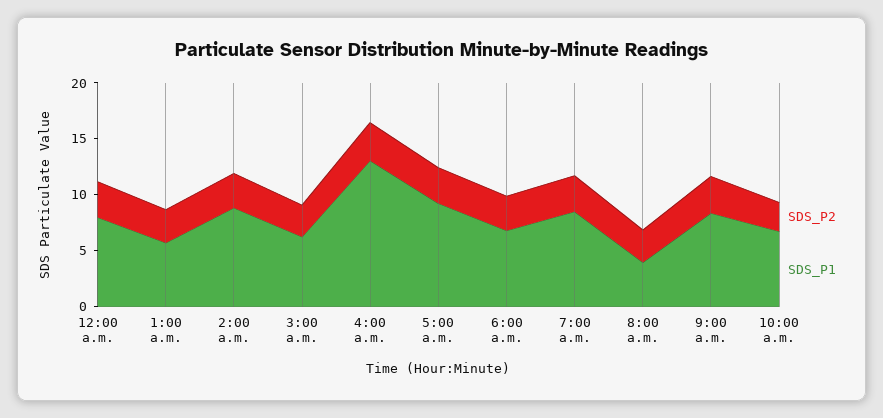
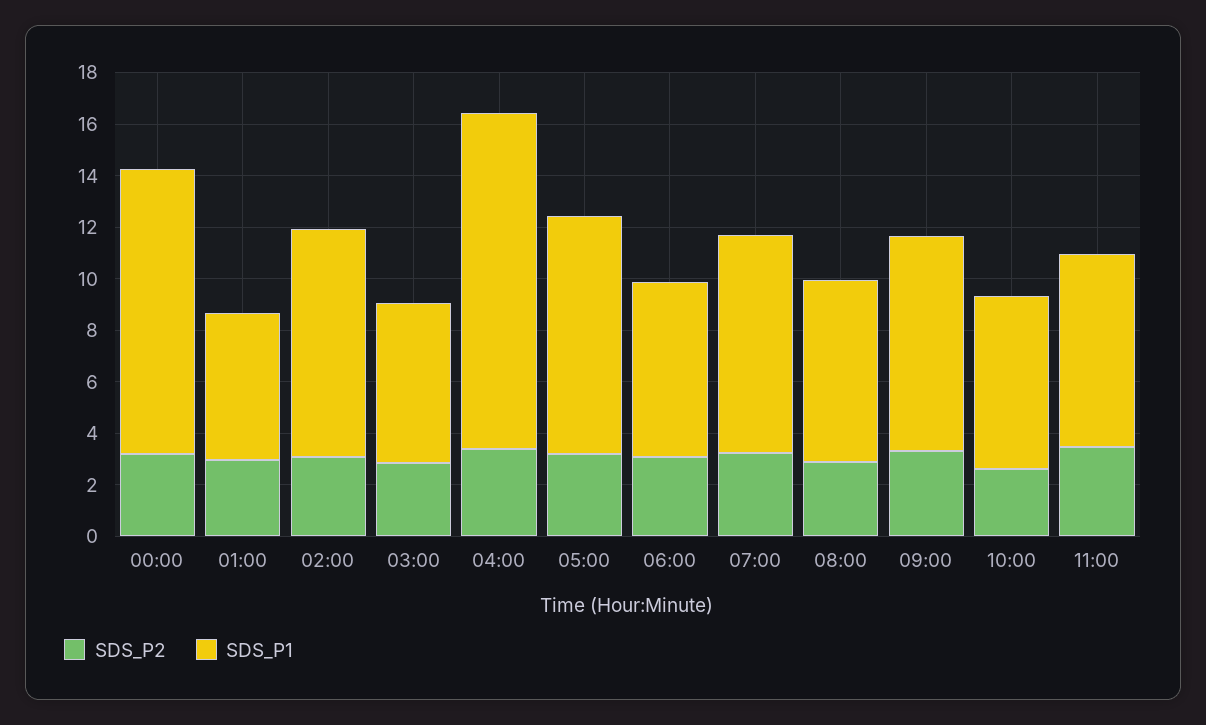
SDS_P1, 12:00 a.m.: 8 -> 11
SDS_P1, 8:00 a.m.: 4 -> 7
SDS_P2, 11:00: none -> 3.5
SDS_P1, 11:00: none -> 7.5

